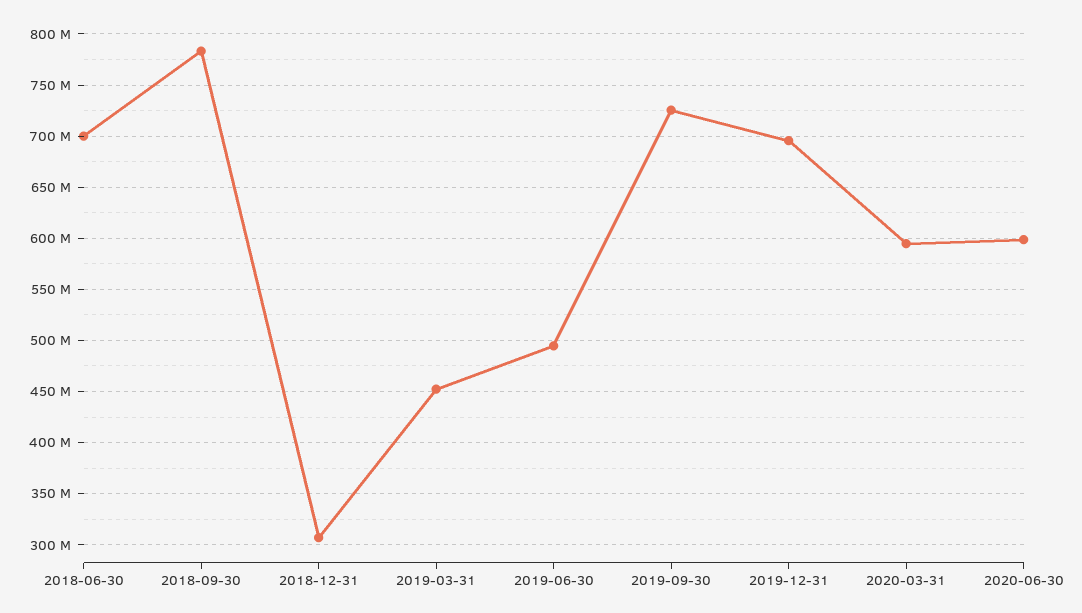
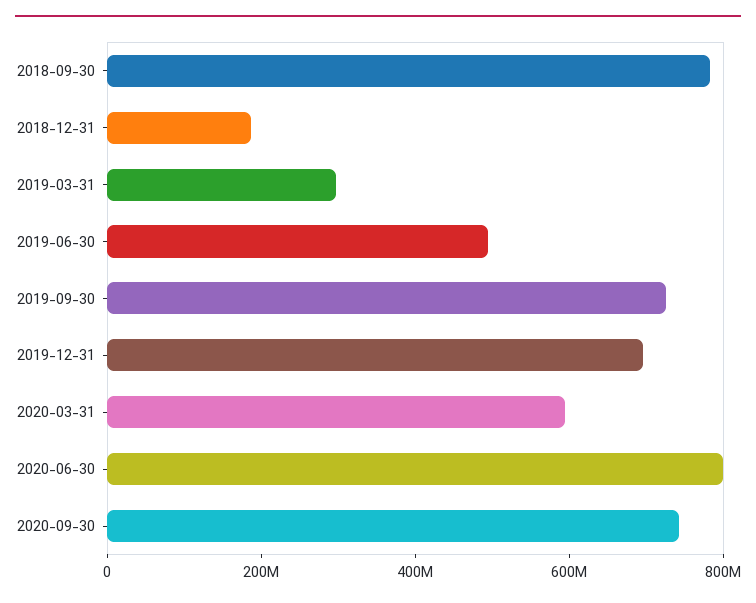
2018-06-30: 700000000 -> none
2018-12-31: 310000000 -> 200000000
2019-03-31: 450000000 -> 300000000
2020-06-30: 600000000 -> 800000000
2020-09-30: none -> 750000000

